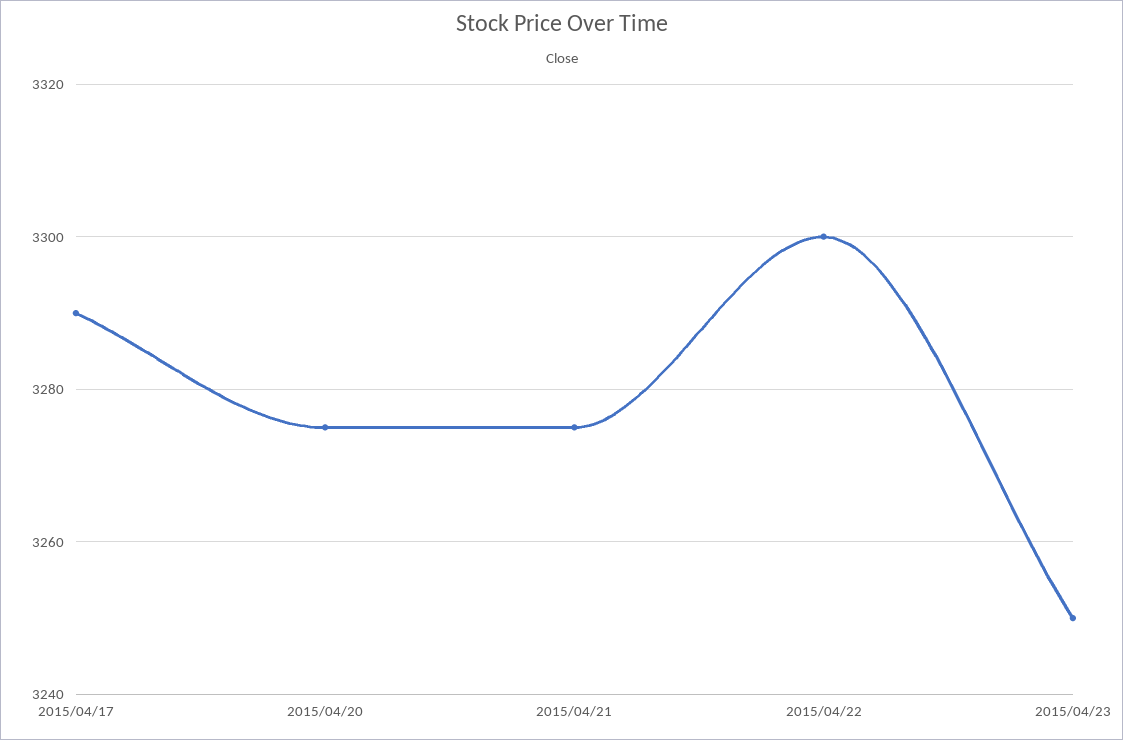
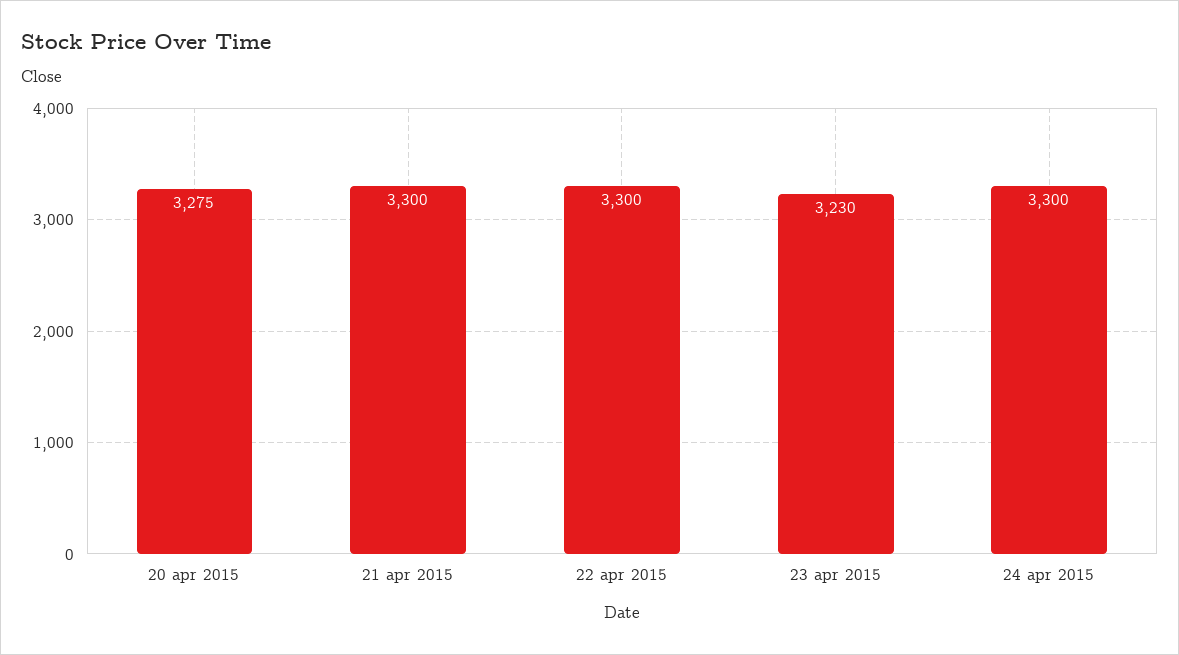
2015/04/17: 3290 -> none
2015/04/21: 3275 -> 3300
2015/04/23: 3250 -> 3230
24 apr 2015: none -> 3300

